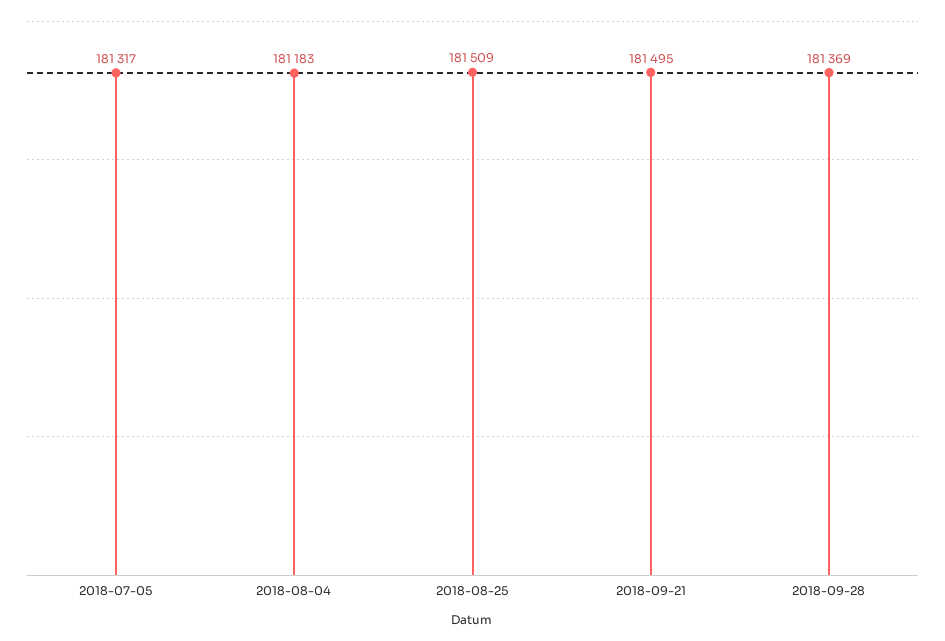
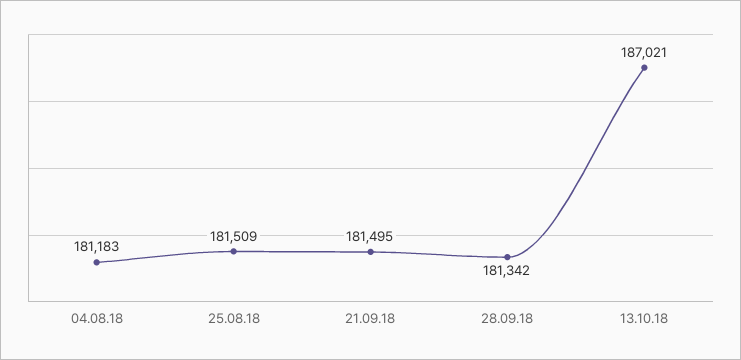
2018-07-05: 181317 -> none
2018-09-28: 181369 -> 181342
13.10.18: none -> 187021

